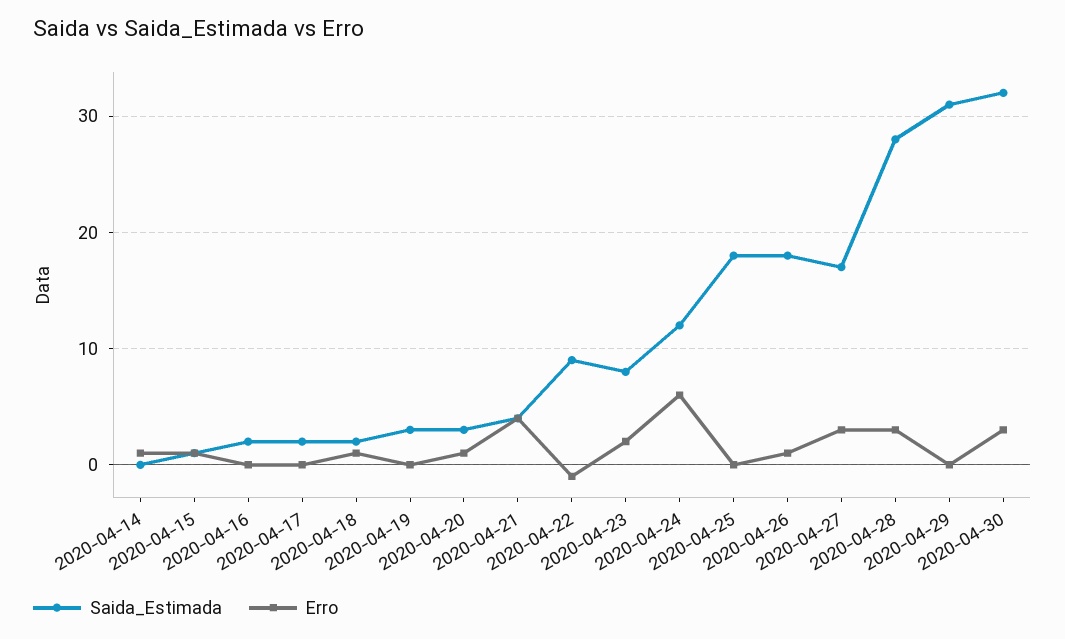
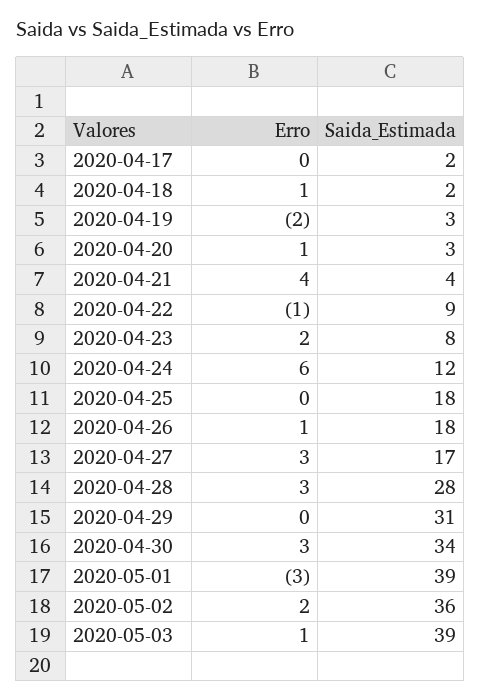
Saida_Estimada, 2020-04-14: 0 -> none
Erro, 2020-04-14: 1 -> none
Saida_Estimada, 2020-04-15: 1 -> none
Erro, 2020-04-15: 1 -> none
Saida_Estimada, 2020-04-16: 2 -> none
Erro, 2020-04-16: 0 -> none
Erro, 2020-04-19: 0 -> -2
Saida_Estimada, 2020-04-30: 32 -> 34
Erro, 2020-05-01: none -> -3
Saida_Estimada, 2020-05-01: none -> 39
Erro, 2020-05-02: none -> 2
Saida_Estimada, 2020-05-02: none -> 36
Erro, 2020-05-03: none -> 1
Saida_Estimada, 2020-05-03: none -> 39

